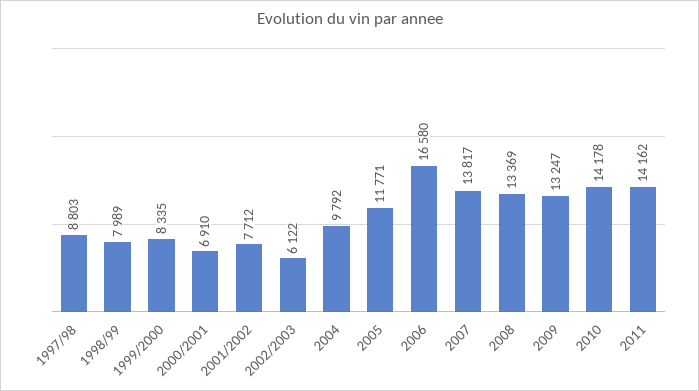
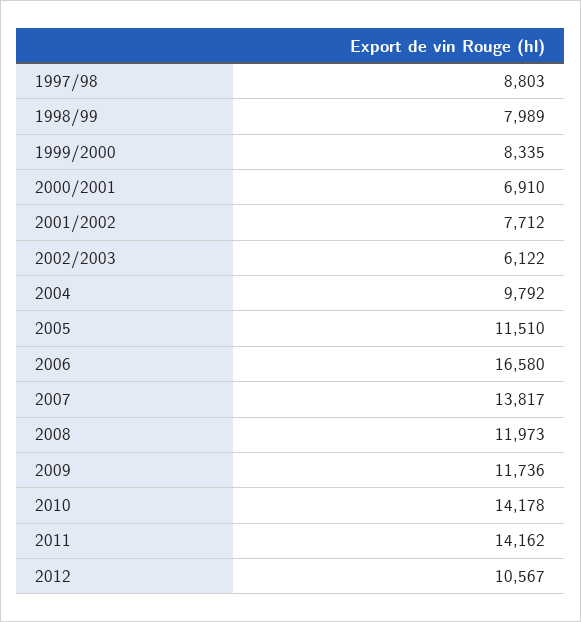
2005: 11771 -> 11510
2008: 13369 -> 11973
2009: 13247 -> 11736
2012: none -> 10567

